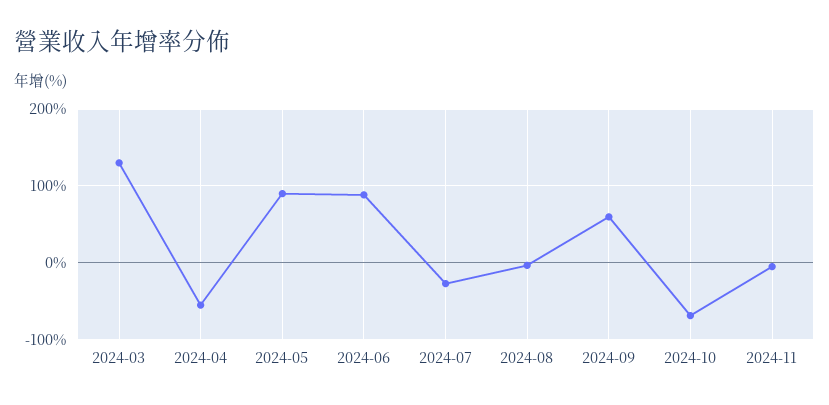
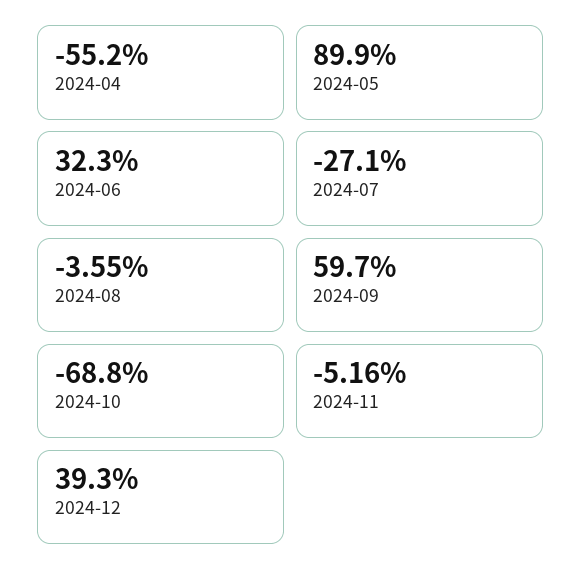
2024-03: 130 -> none
2024-06: 90 -> 32.3
2024-12: none -> 39.3

